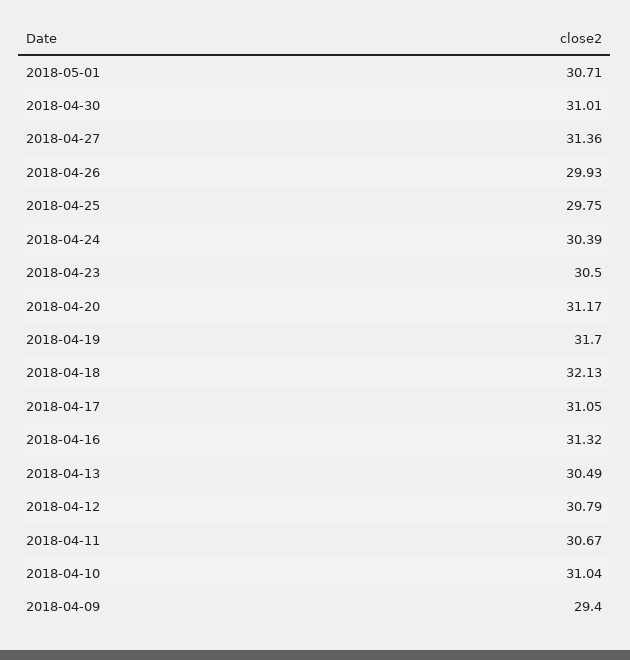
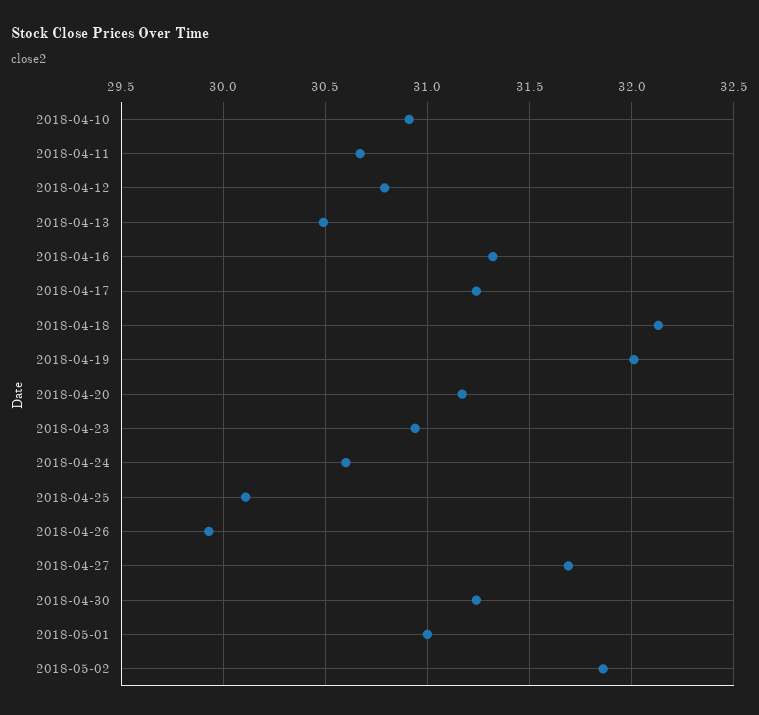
2018-05-01: 30.71 -> 31
2018-04-30: 31.01 -> 31.25
2018-04-27: 31.36 -> 31.7
2018-04-25: 29.75 -> 30.1
2018-04-24: 30.39 -> 30.6
2018-04-23: 30.5 -> 30.95
2018-04-19: 31.7 -> 32
2018-04-17: 31.05 -> 31.25
2018-04-10: 31.04 -> 30.9
2018-04-09: 29.4 -> none
2018-05-02: none -> 31.85

